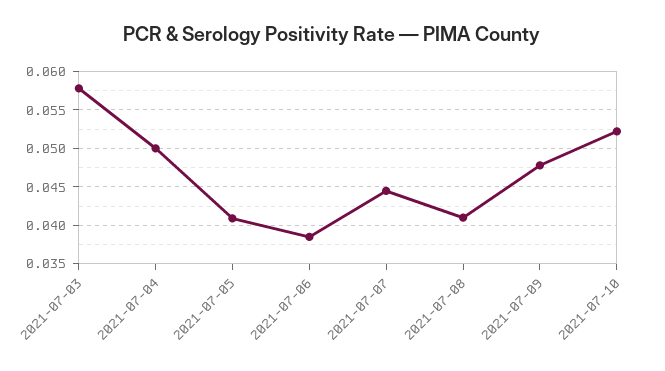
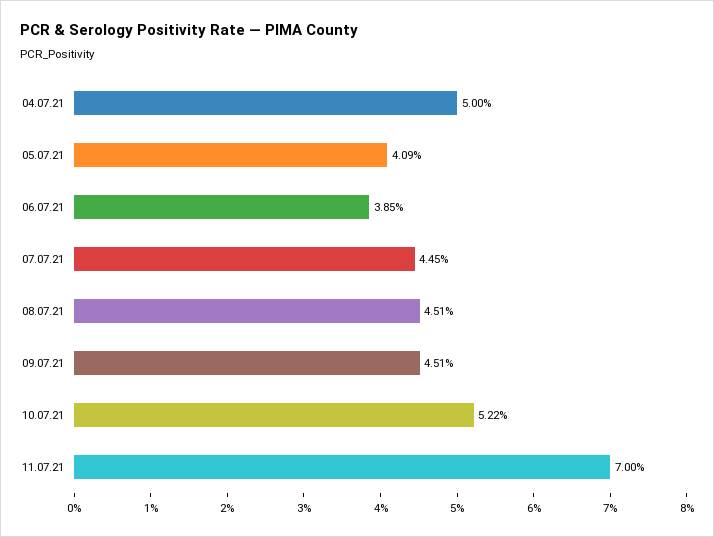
2021-07-03: 0.058 -> none
2021-07-08: 0.041 -> 0.0451
2021-07-09: 0.048 -> 0.0451
11.07.21: none -> 0.07

